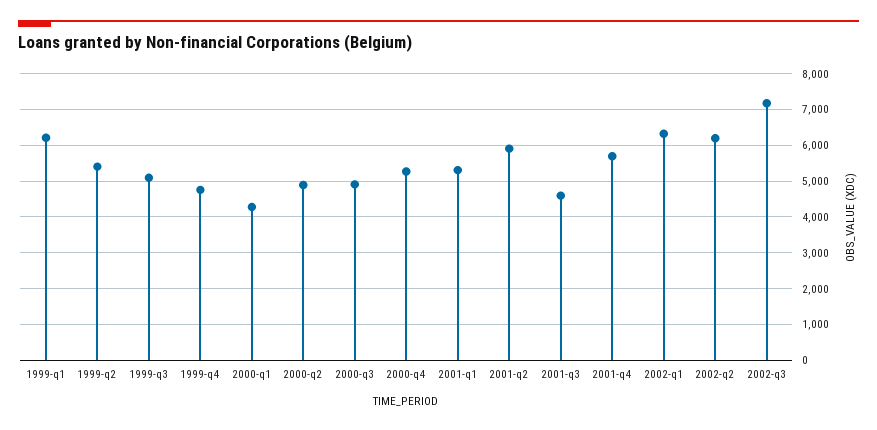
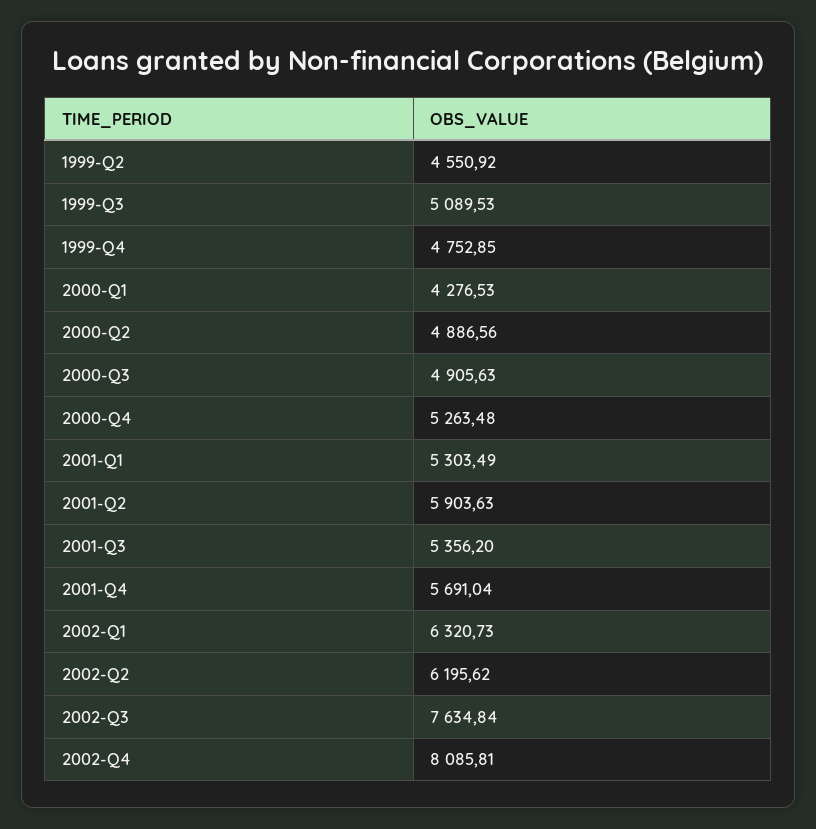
1999-q1: 6200 -> none
1999-q2: 5400 -> 4550.92
2001-q3: 4600 -> 5356.2
2002-q3: 7200 -> 7634.84
2002-Q4: none -> 8085.81

